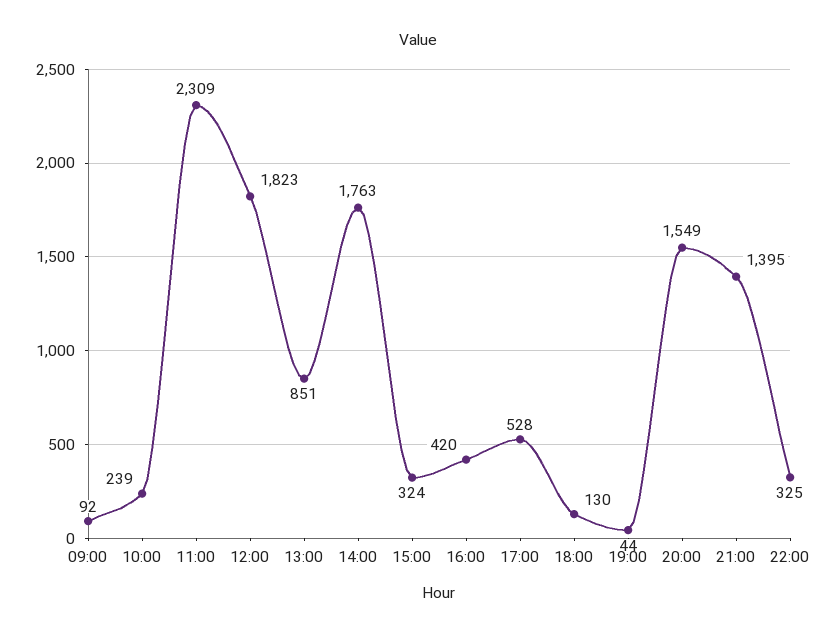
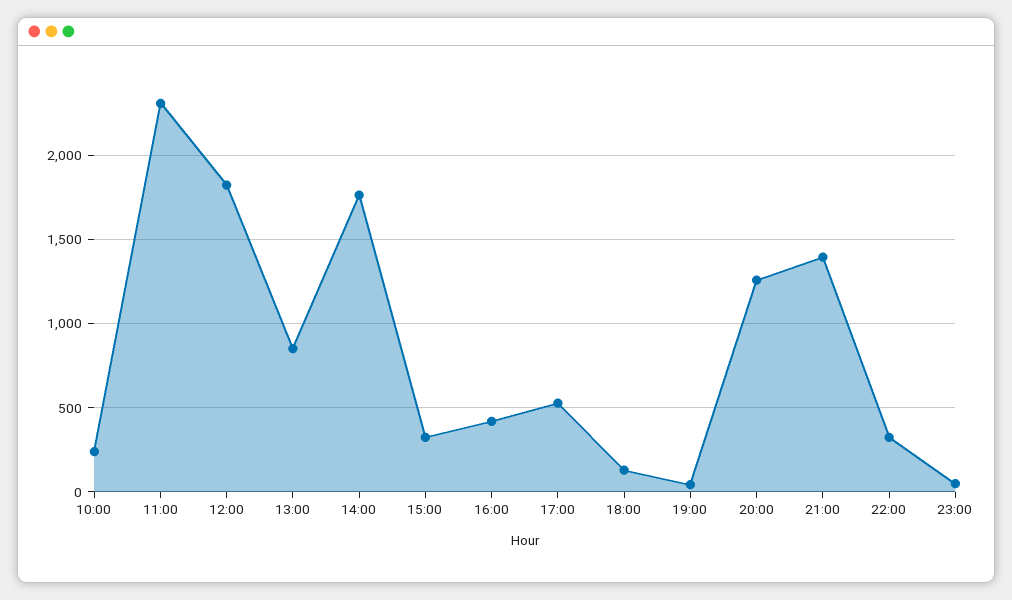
09:00: 92 -> none
20:00: 1549 -> 1250
23:00: none -> 50

